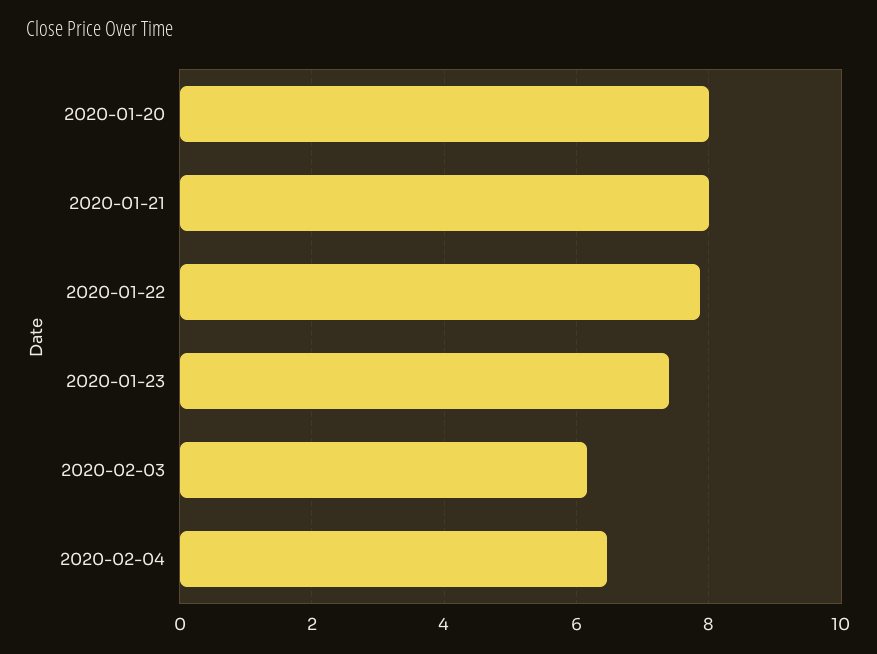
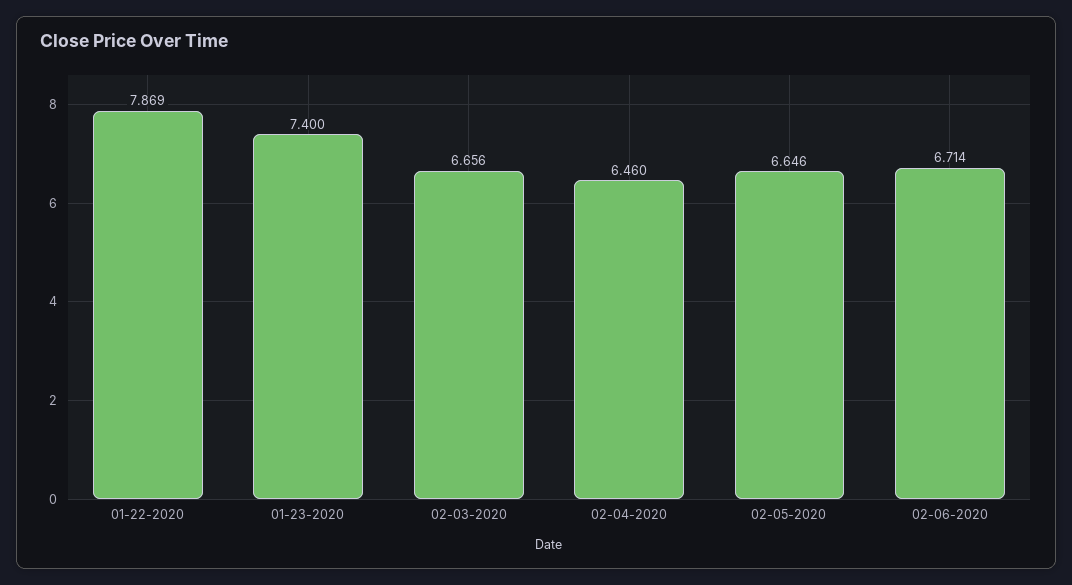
2020-01-20: 8 -> none
2020-01-21: 8 -> none
2020-02-03: 6.2 -> 6.656
02-05-2020: none -> 6.646
02-06-2020: none -> 6.714

